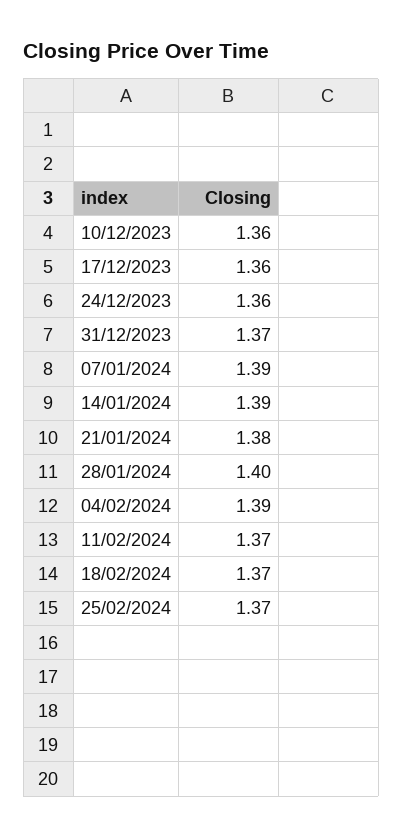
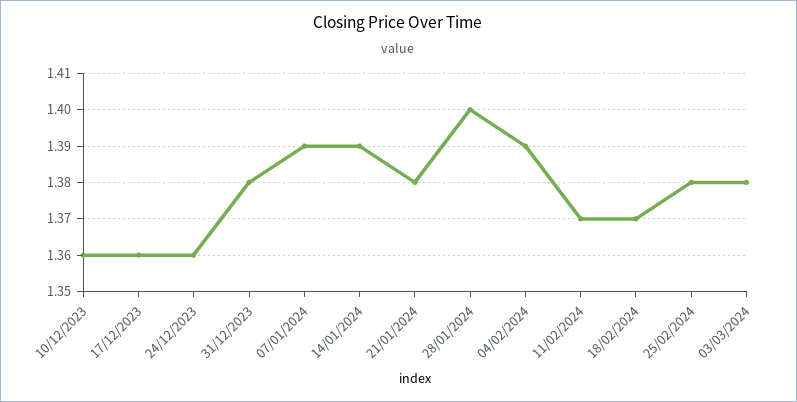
31/12/2023: 1.37 -> 1.38
25/02/2024: 1.37 -> 1.38
03/03/2024: none -> 1.38

